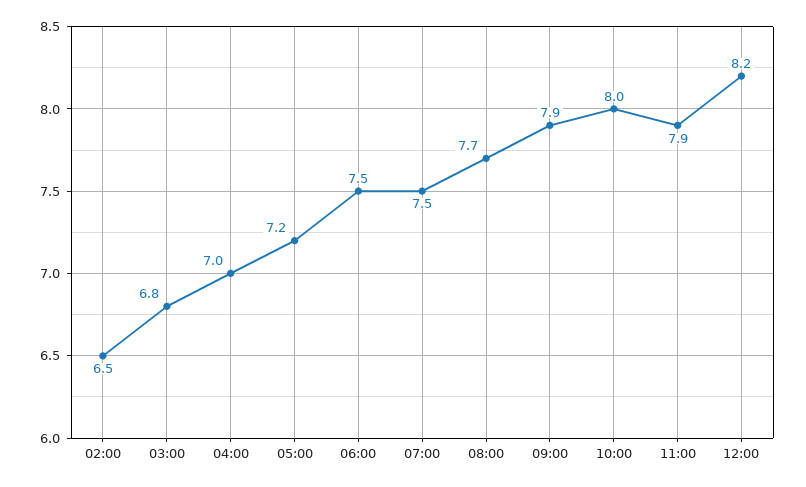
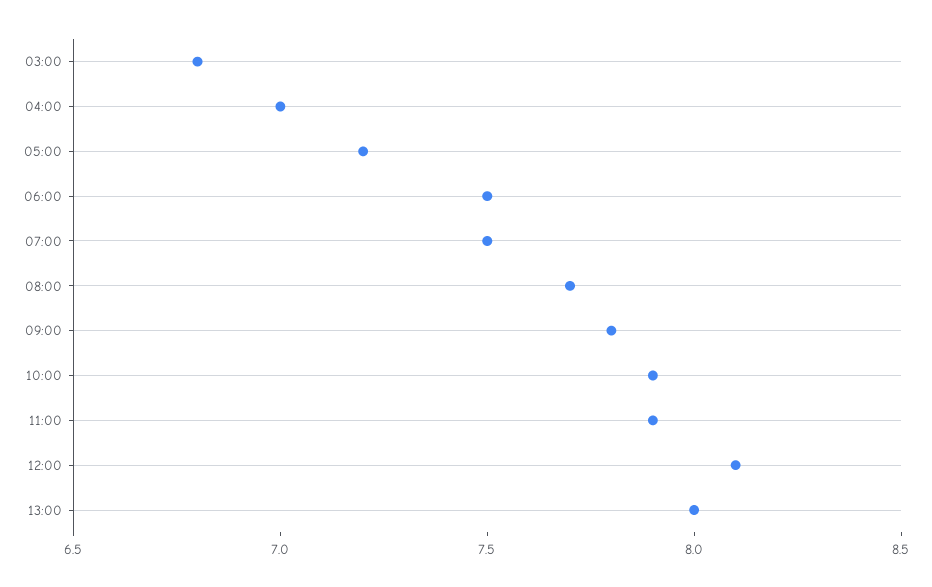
02:00: 6.5 -> none
09:00: 7.9 -> 7.8
10:00: 8 -> 7.9
12:00: 8.2 -> 8.1
13:00: none -> 8

